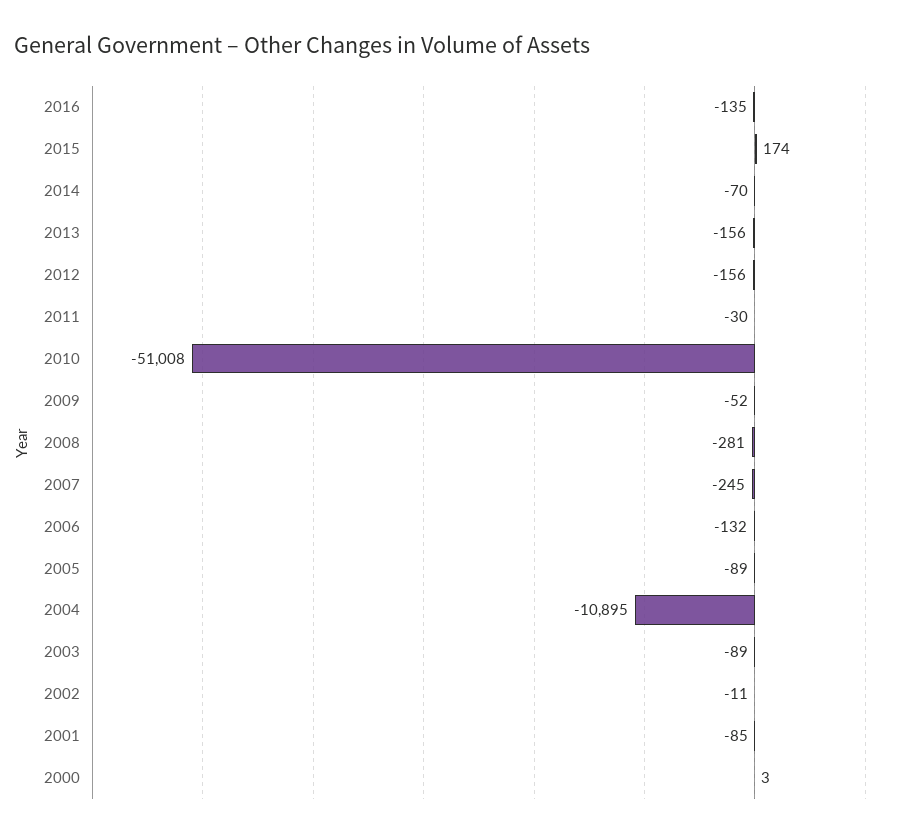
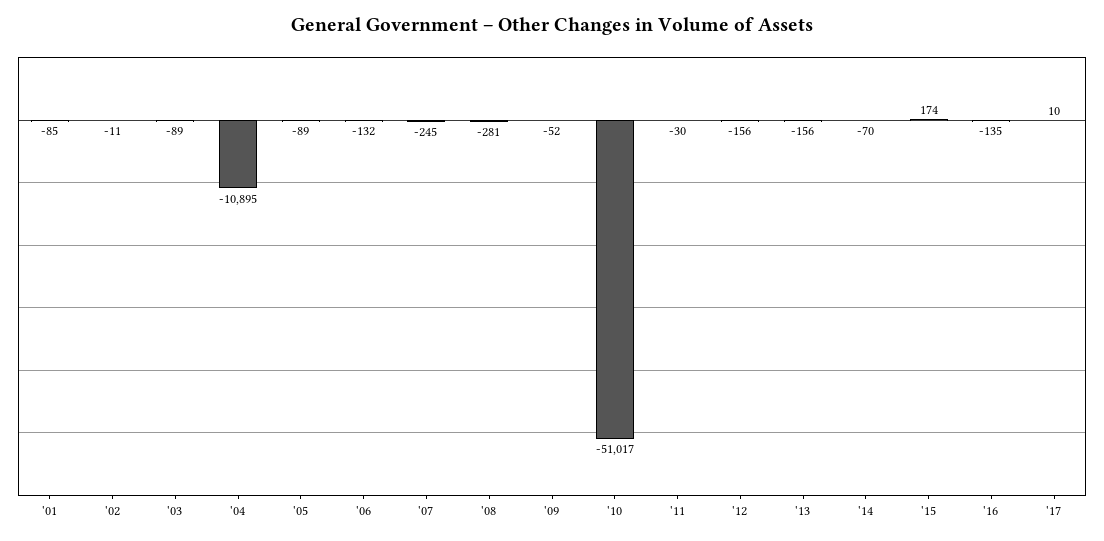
2010: -51008 -> -51017
2000: 3 -> none
'17: none -> 10

